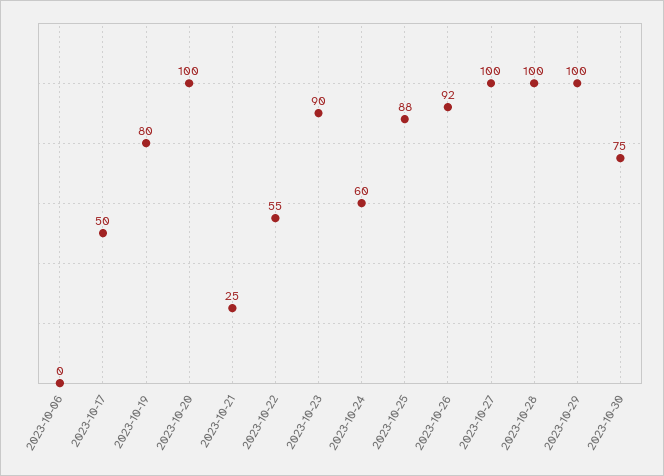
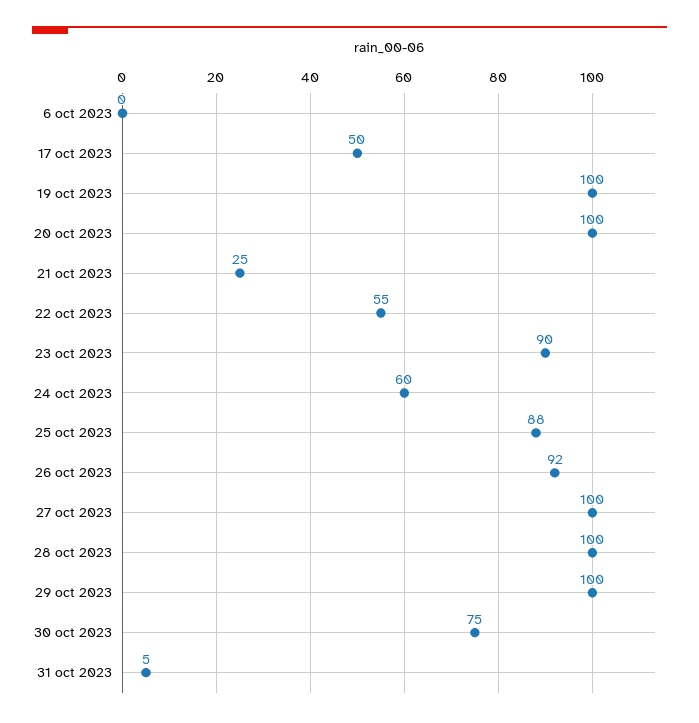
2023-10-19: 80 -> 100
31 oct 2023: none -> 5

